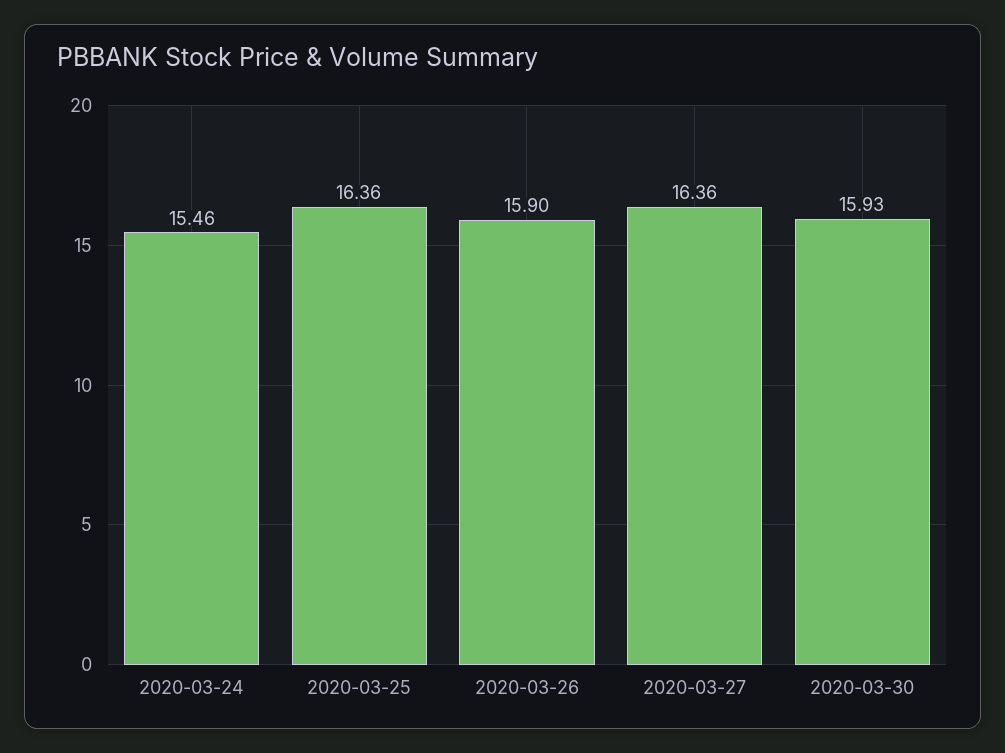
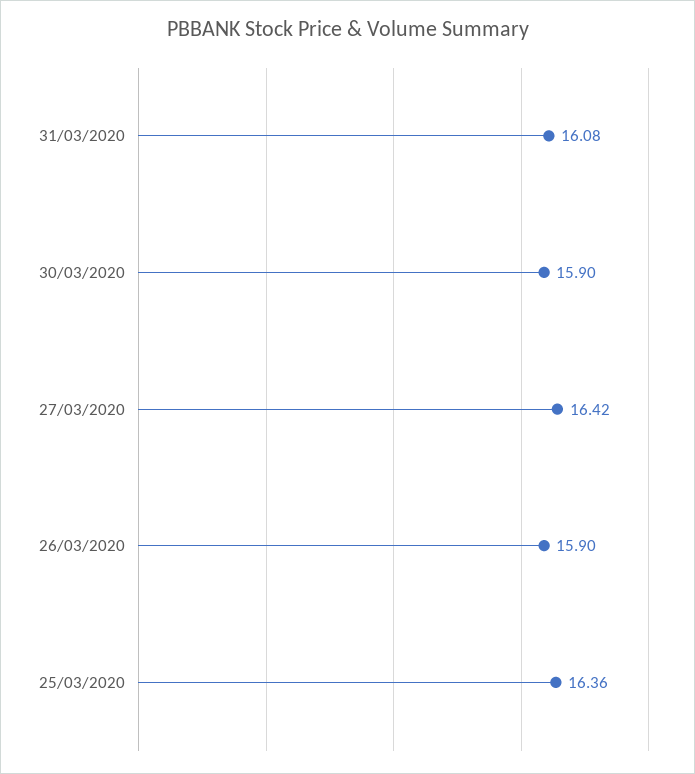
2020-03-24: 15.46 -> none
2020-03-27: 16.36 -> 16.42
2020-03-30: 15.93 -> 15.9
31/03/2020: none -> 16.08

